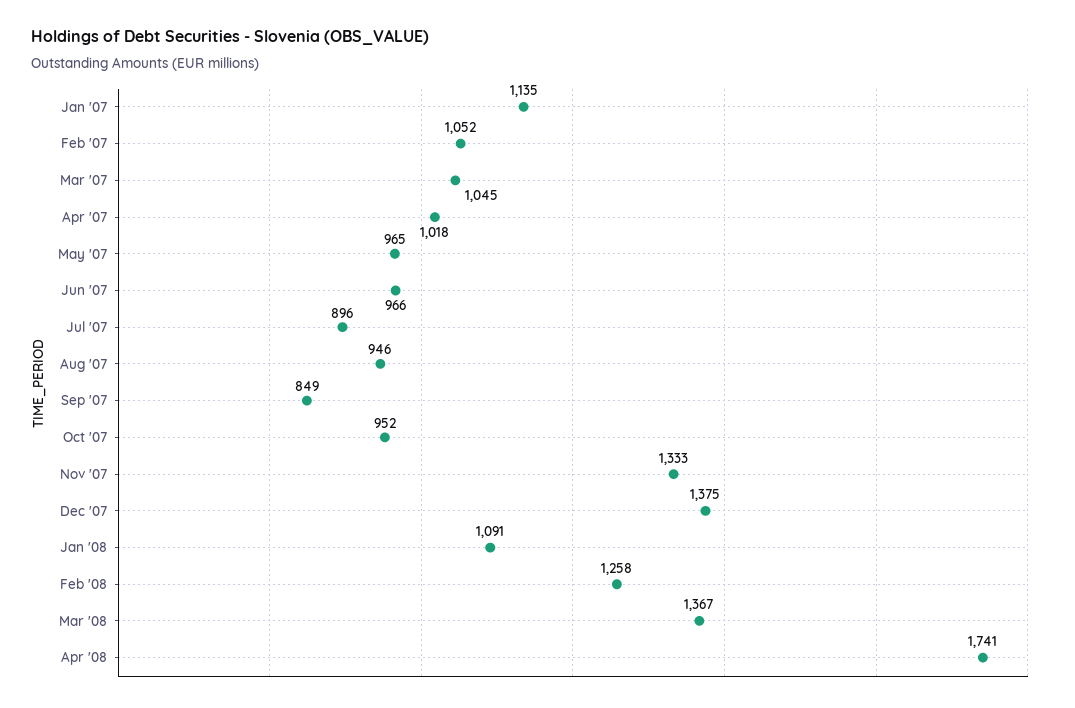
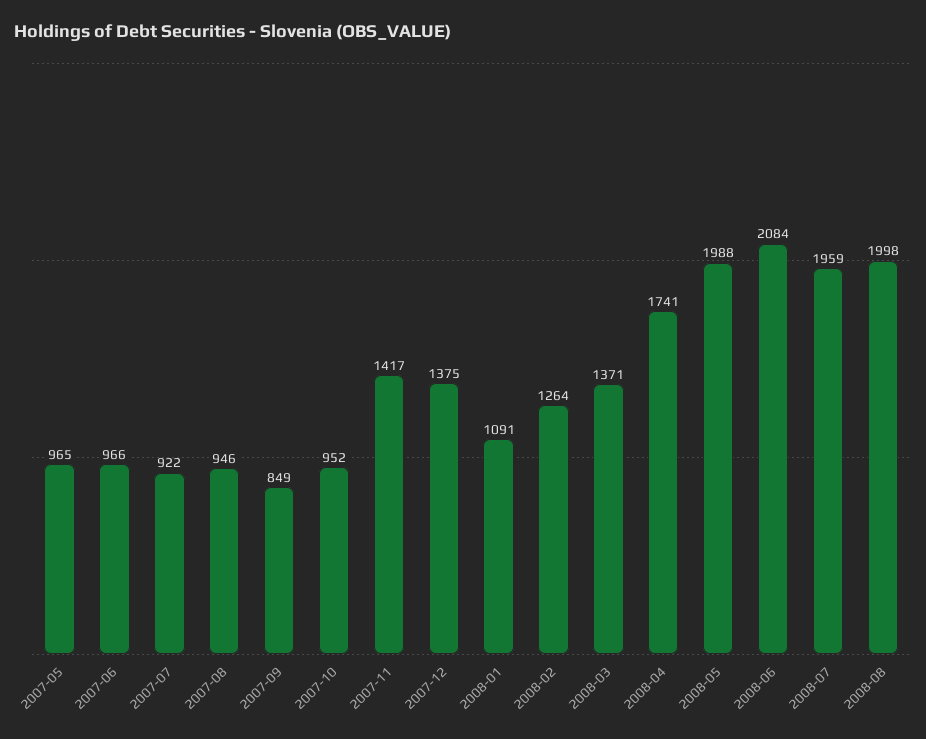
Jan '07: 1135 -> none
Feb '07: 1052 -> none
Mar '07: 1045 -> none
Apr '07: 1018 -> none
Jul '07: 896 -> 922
Nov '07: 1333 -> 1417
Feb '08: 1258 -> 1264
Mar '08: 1367 -> 1371
2008-05: none -> 1988
2008-06: none -> 2084
2008-07: none -> 1959
2008-08: none -> 1998

